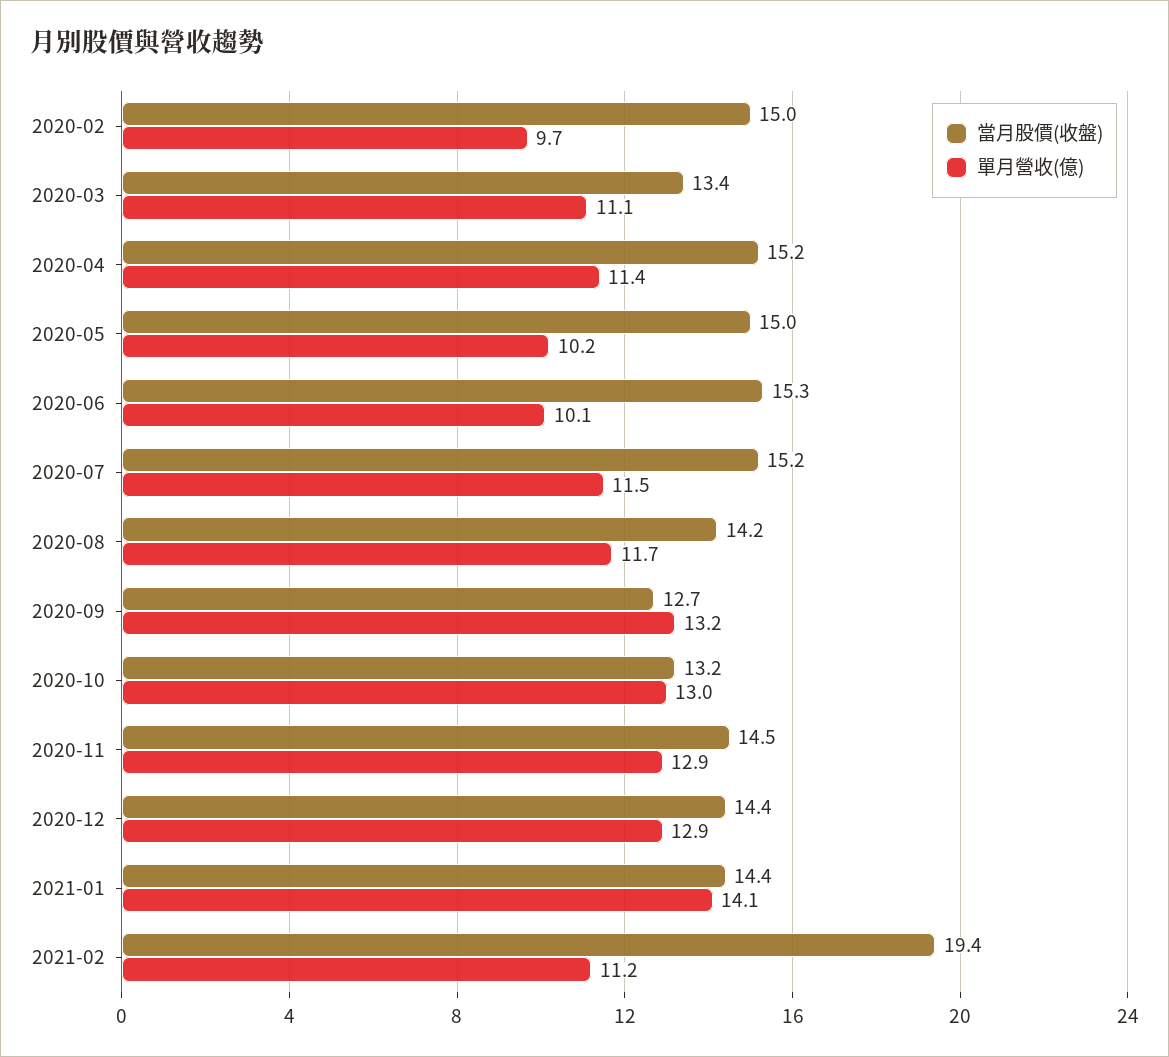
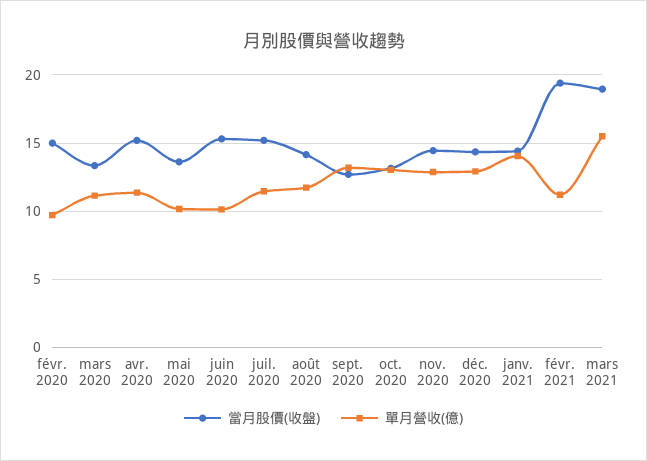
當月股價(收盤), 2020-05: 15 -> 13.5
當月股價(收盤), mars 2021: none -> 19
單月營收(億), mars 2021: none -> 15.5

